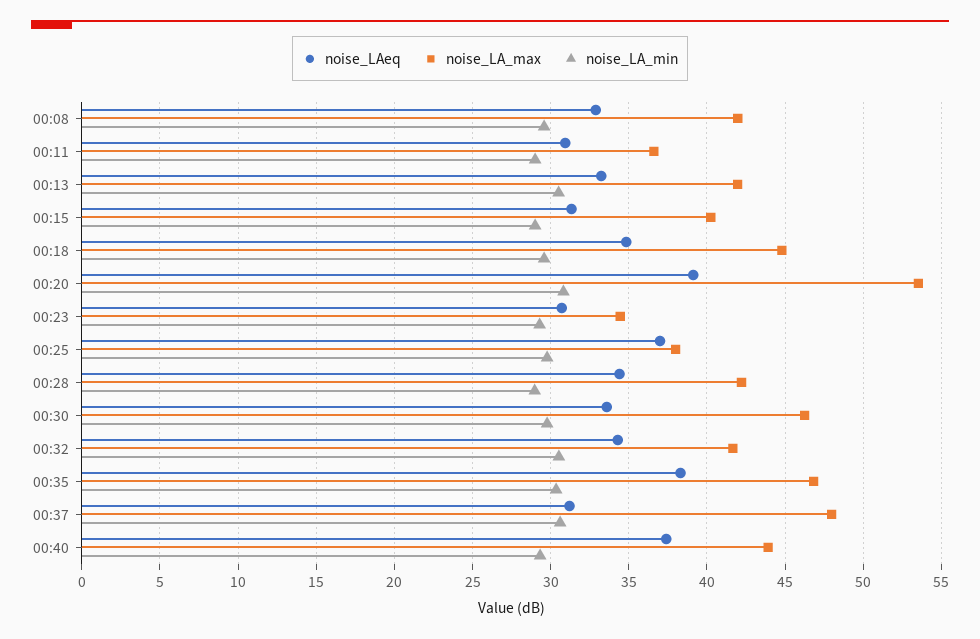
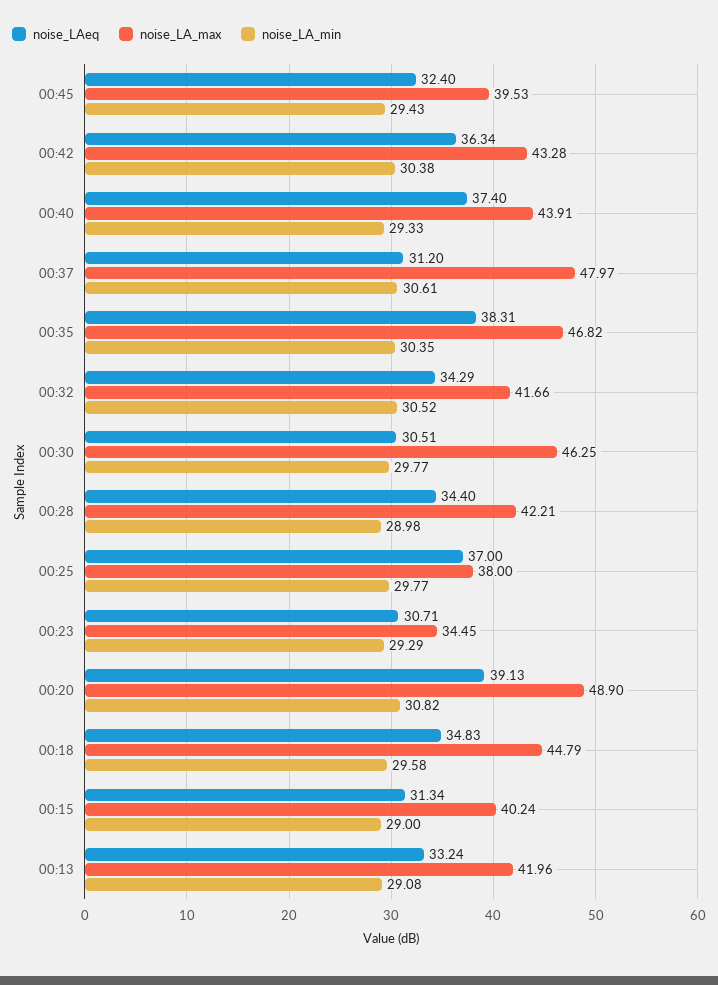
noise_LAeq, 00:08: 33 -> none
noise_LA_max, 00:08: 42 -> none
noise_LA_min, 00:08: 29.5 -> none
noise_LAeq, 00:11: 31 -> none
noise_LA_max, 00:11: 36.5 -> none
noise_LA_min, 00:11: 29 -> none
noise_LA_min, 00:13: 30.5 -> 29.08
noise_LA_max, 00:20: 53.5 -> 48.9
noise_LAeq, 00:30: 33.5 -> 30.51
noise_LAeq, 00:45: none -> 32.4
noise_LA_max, 00:45: none -> 39.53
noise_LA_min, 00:45: none -> 29.43
noise_LAeq, 00:42: none -> 36.34
noise_LA_max, 00:42: none -> 43.28
noise_LA_min, 00:42: none -> 30.38

